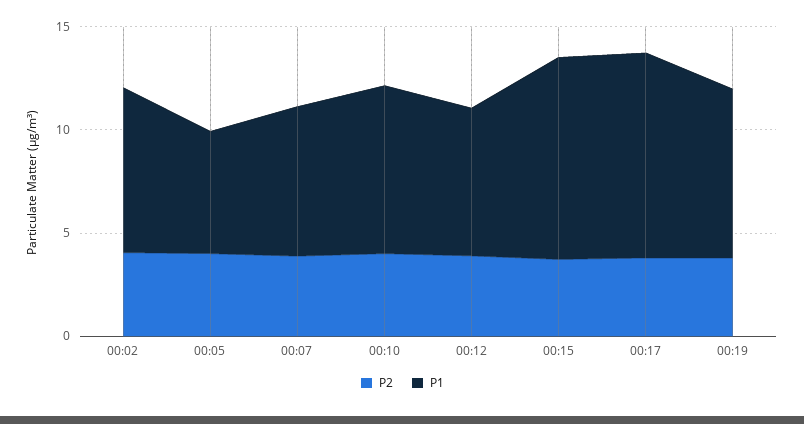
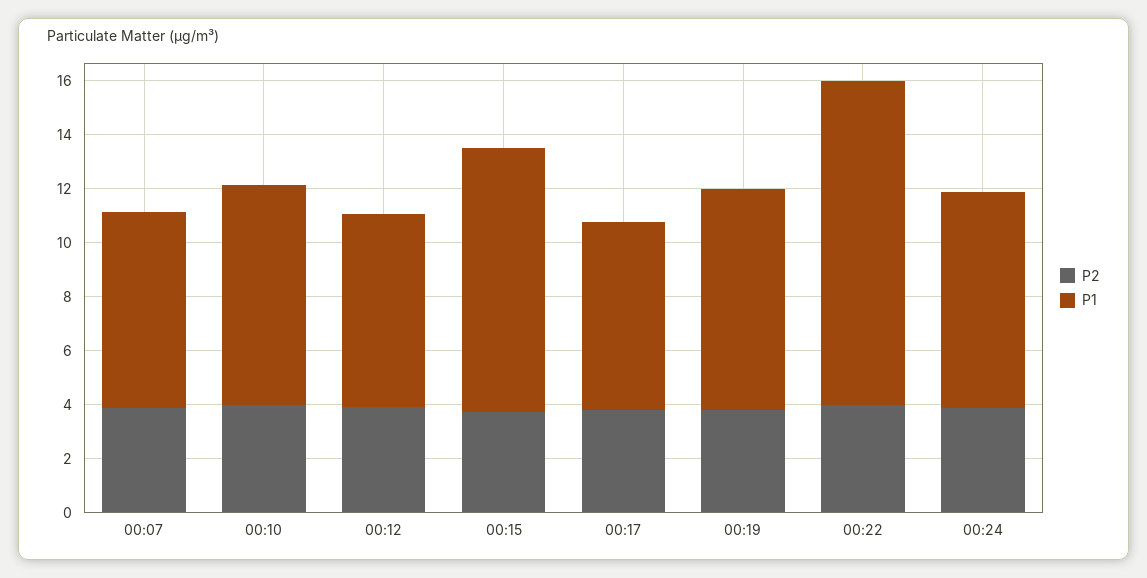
P2, 00:02: 4 -> none
P1, 00:02: 8 -> none
P2, 00:05: 4 -> none
P1, 00:05: 6 -> none
P1, 00:17: 10 -> 7
P2, 00:22: none -> 4
P1, 00:22: none -> 12
P2, 00:24: none -> 4
P1, 00:24: none -> 8

